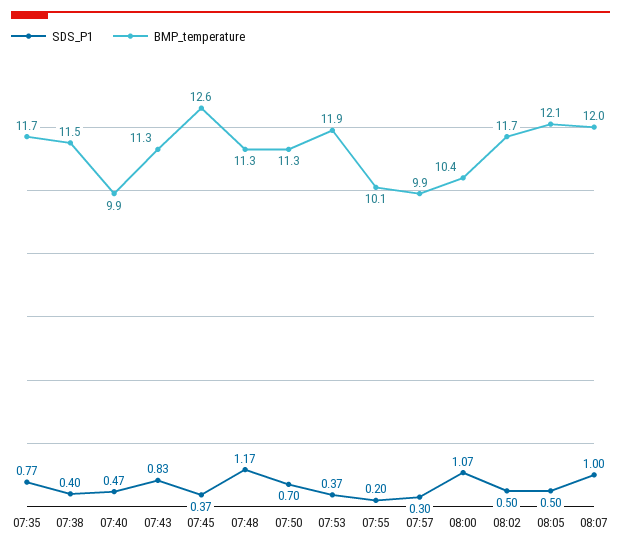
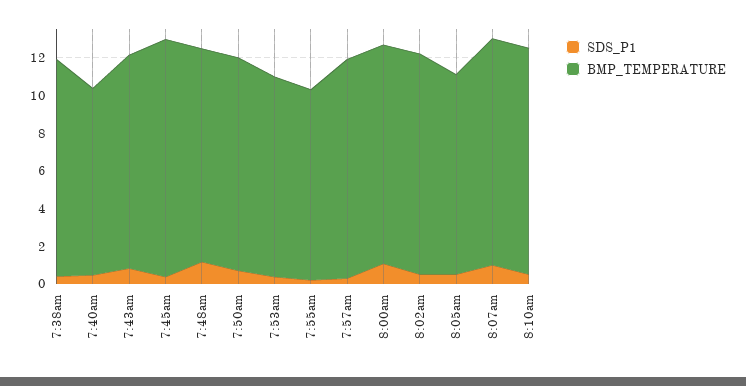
SDS_P1, 07:35: 0.77 -> none
BMP_temperature, 07:35: 11.7 -> none
BMP_temperature, 07:53: 11.9 -> 10.5
BMP_temperature, 07:57: 9.9 -> 11.5
BMP_temperature, 08:00: 10.4 -> 11.5
BMP_temperature, 08:05: 12.1 -> 10.5
SDS_P1, 8:10am: none -> 0.5
BMP_temperature, 8:10am: none -> 12

